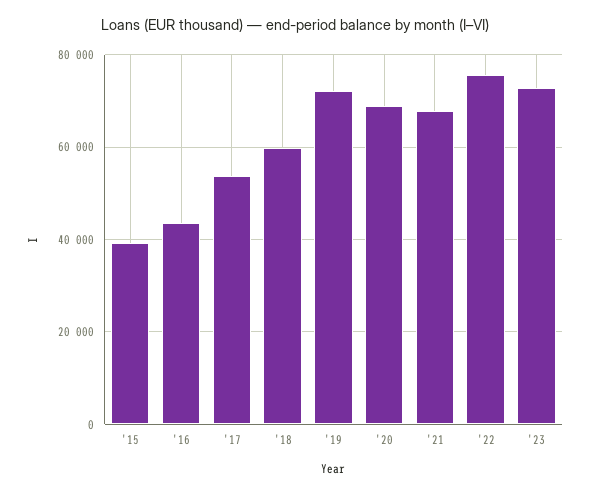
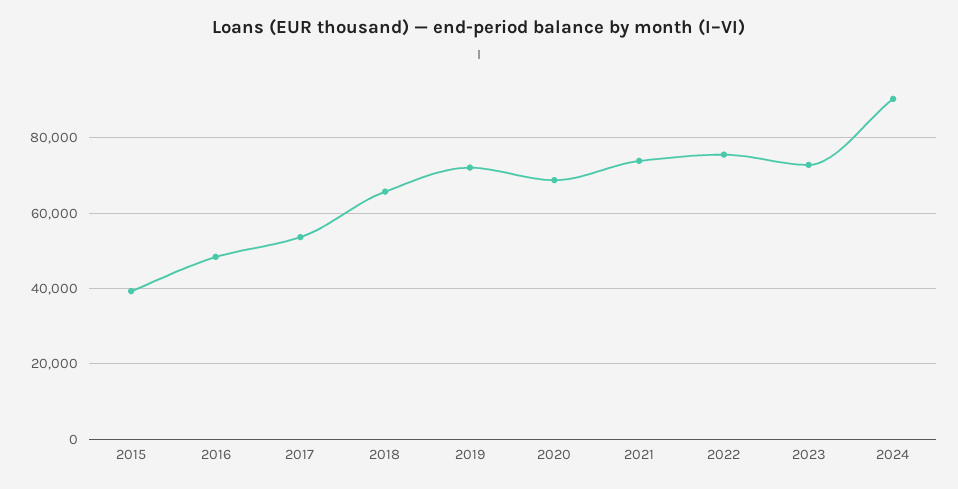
'16: 44000 -> 48000
'18: 60000 -> 66000
'21: 68000 -> 74000
2024: none -> 90000

